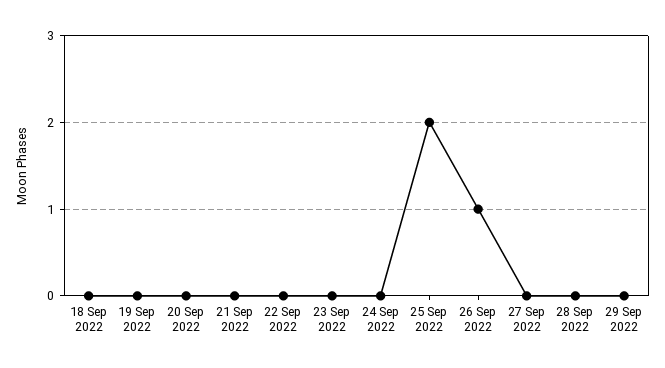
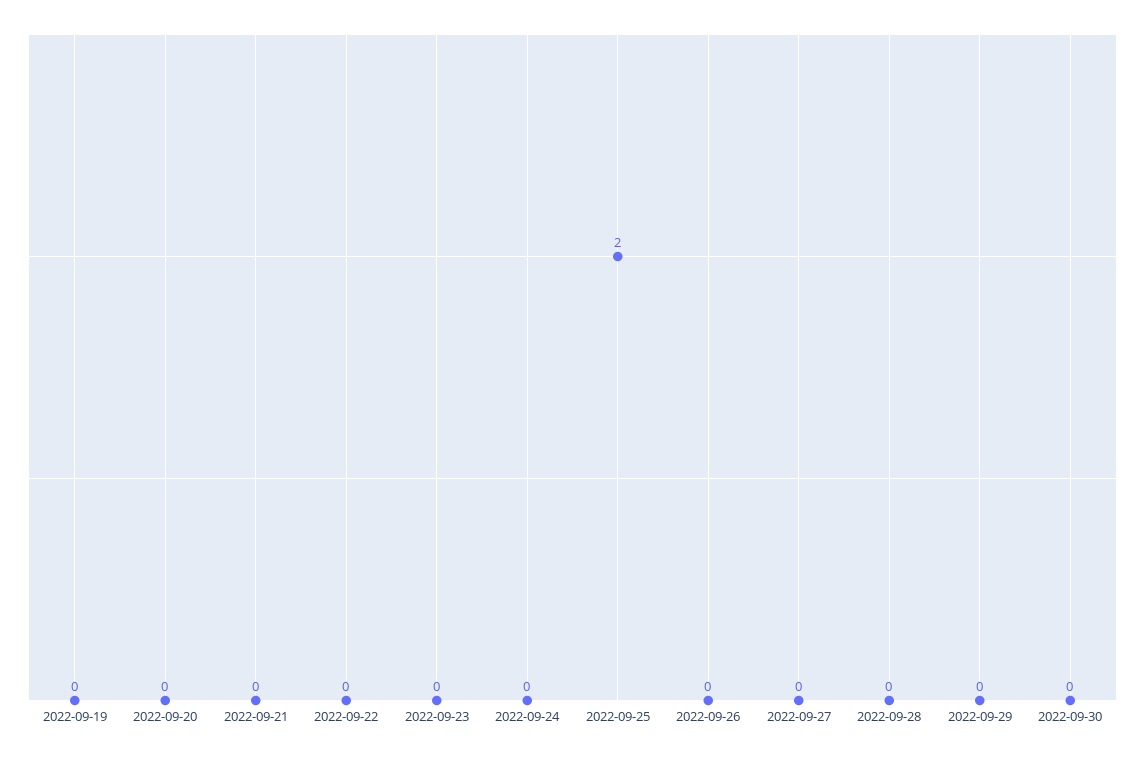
18 Sep 2022: 0 -> none
26 Sep 2022: 1 -> 0
2022-09-30: none -> 0

